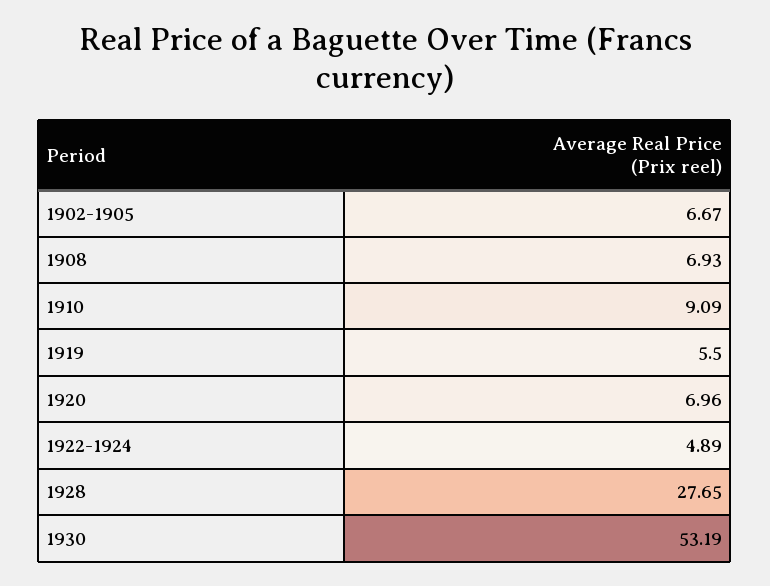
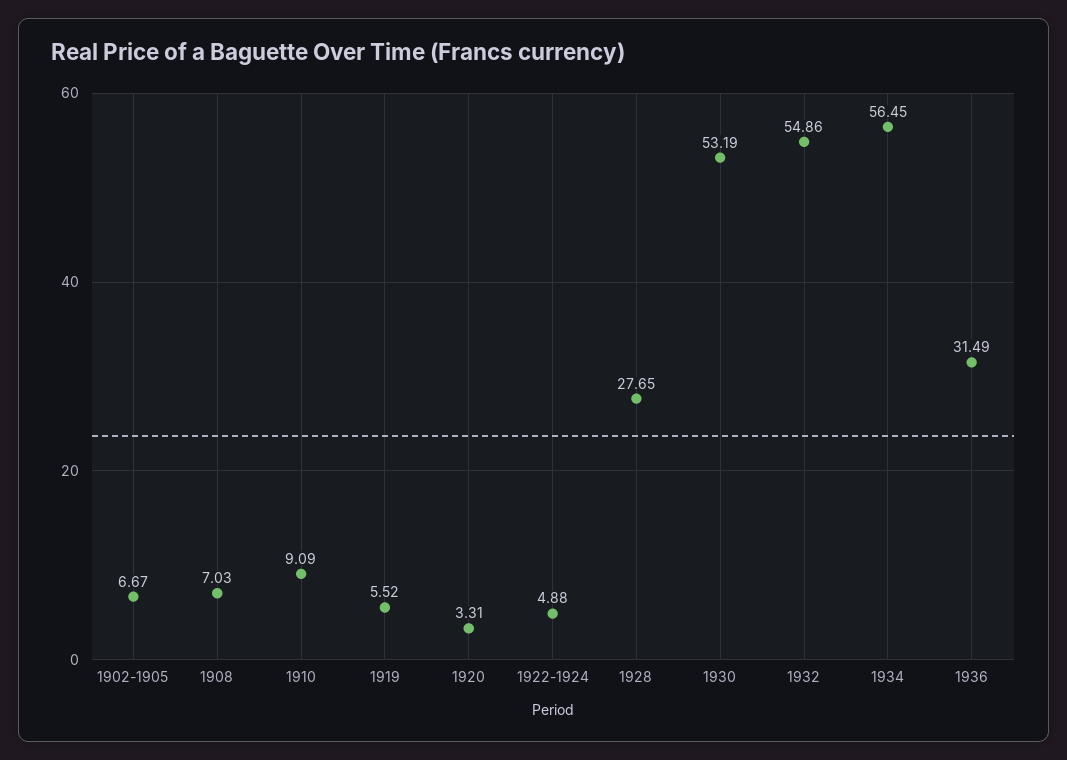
1908: 6.93 -> 7.03
1919: 5.5 -> 5.52
1920: 6.96 -> 3.31
1922-1924: 4.89 -> 4.88
1932: none -> 54.86
1934: none -> 56.45
1936: none -> 31.49

